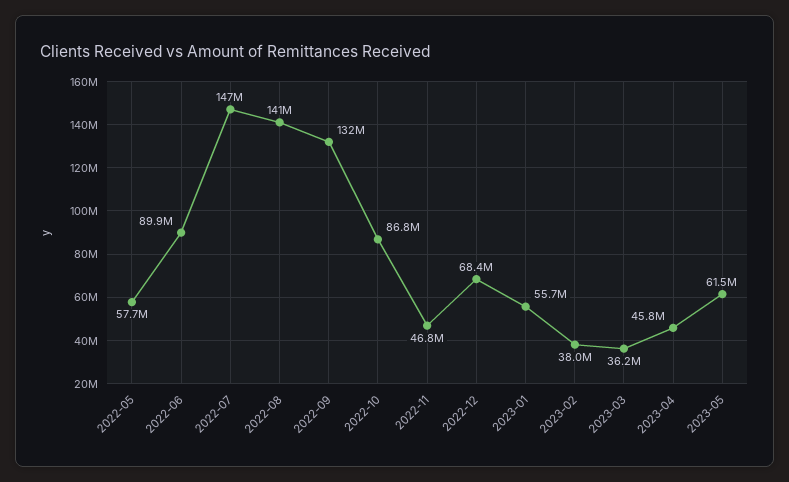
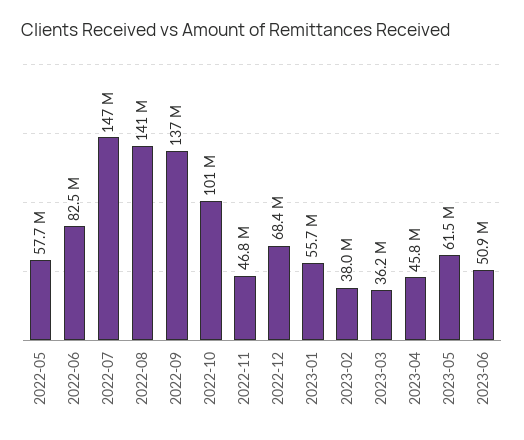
2022-06: 89900000 -> 82500000
2022-09: 132000000 -> 137000000
2022-10: 86800000 -> 101000000
2023-06: none -> 50900000

